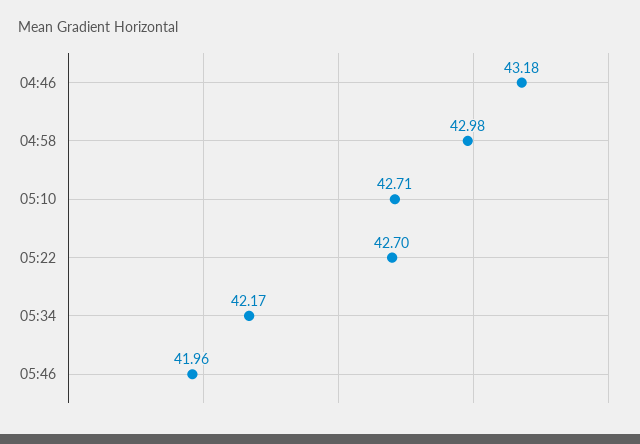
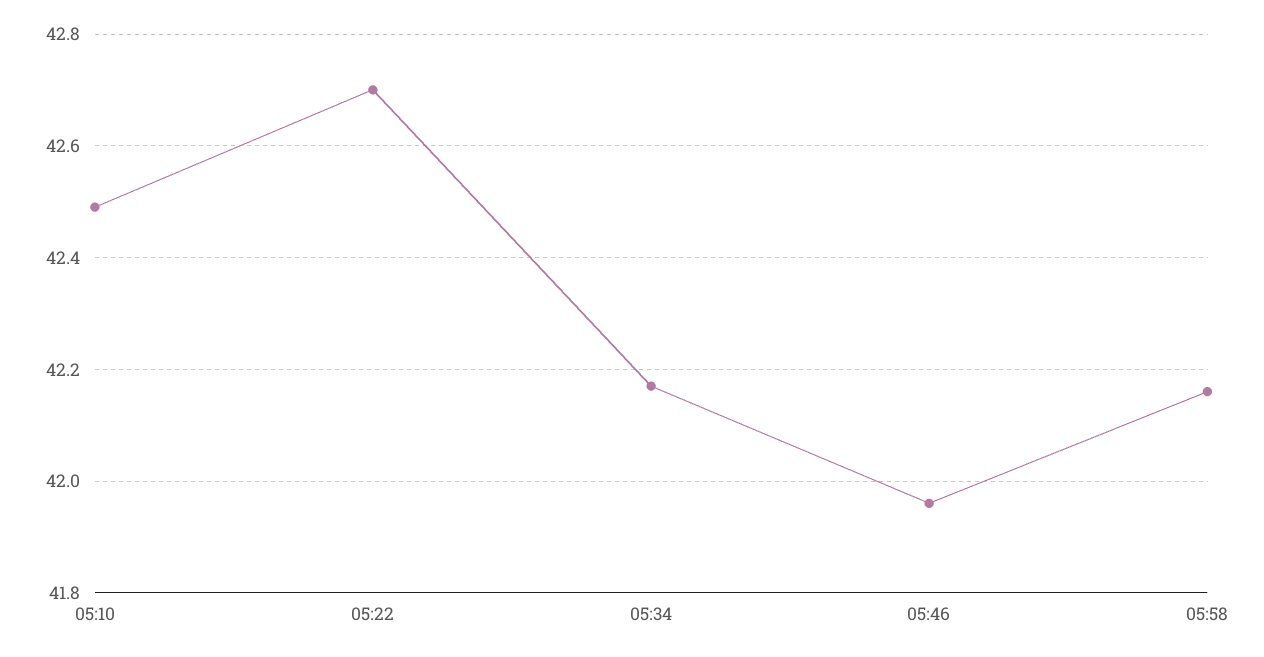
04:46: 43.18 -> none
04:58: 42.98 -> none
05:10: 42.71 -> 42.5
05:58: none -> 42.15

